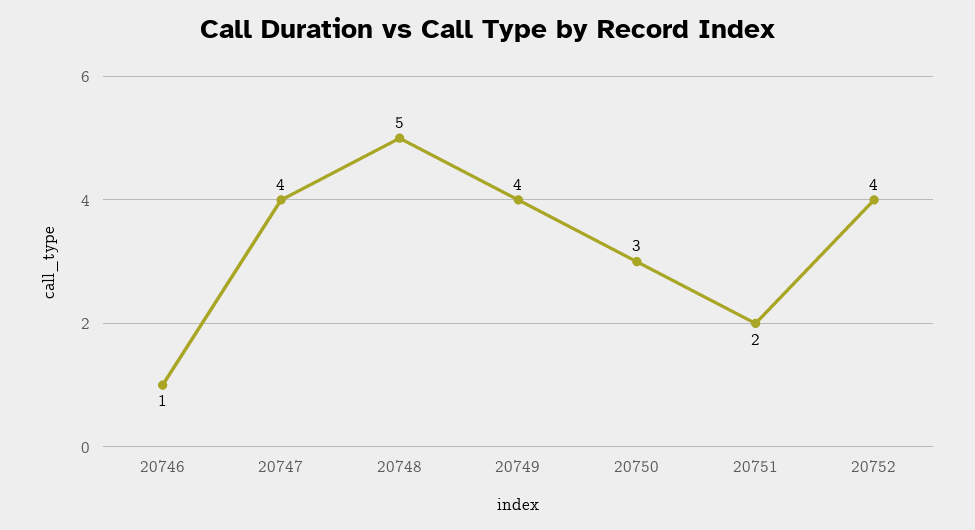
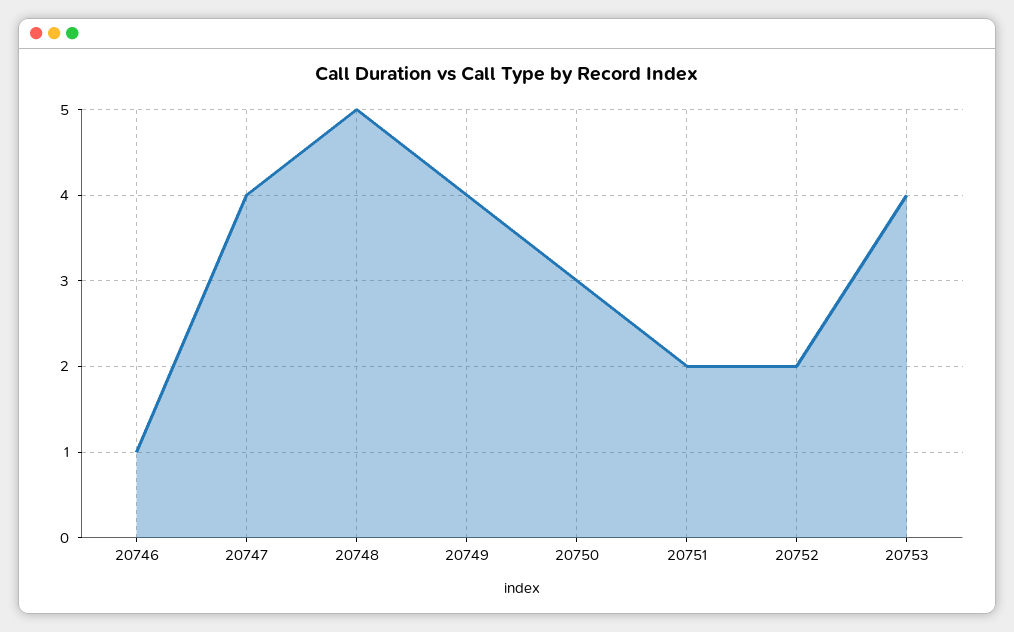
20752: 4 -> 2
20753: none -> 4

